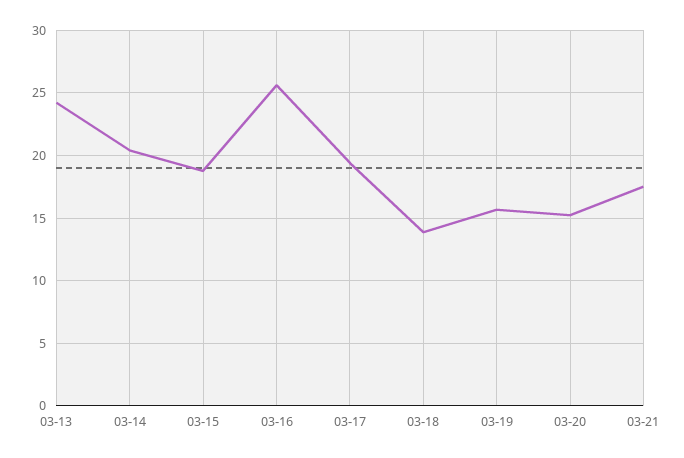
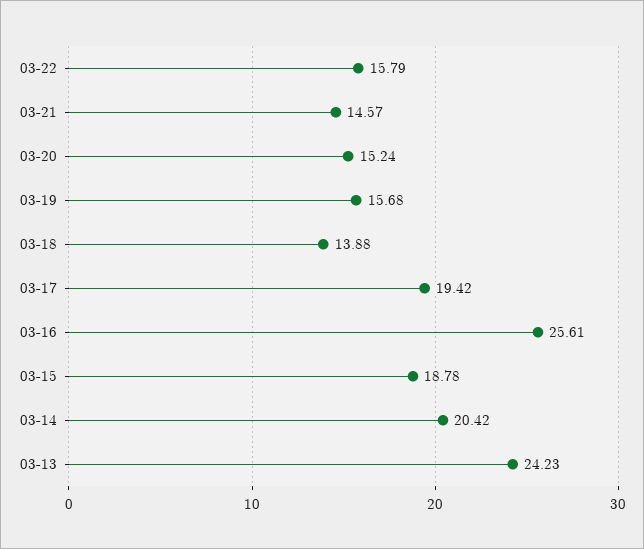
03-21: 17.5 -> 14.57
03-22: none -> 15.79

